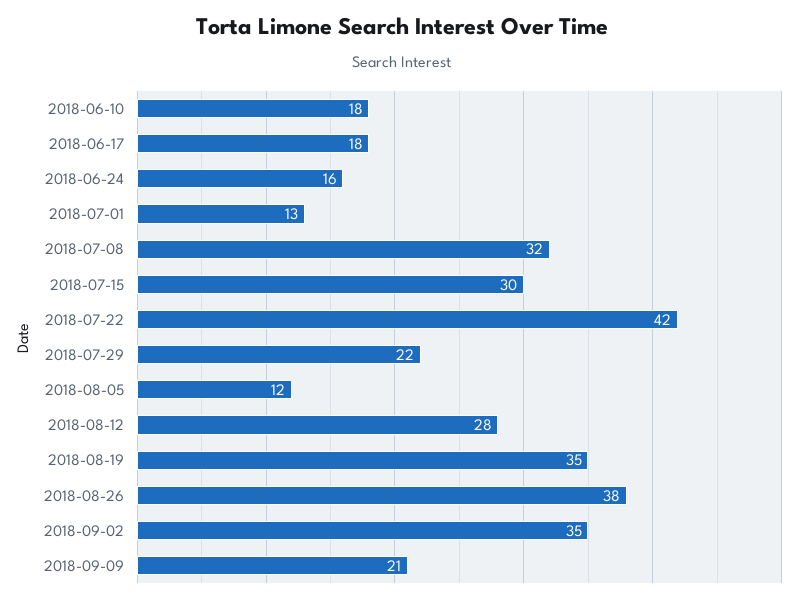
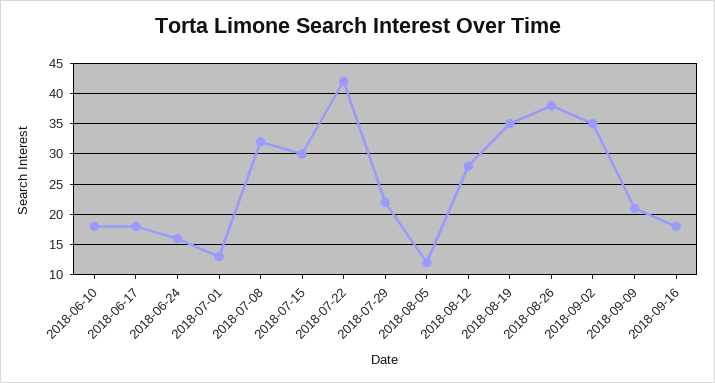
2018-09-16: none -> 18

